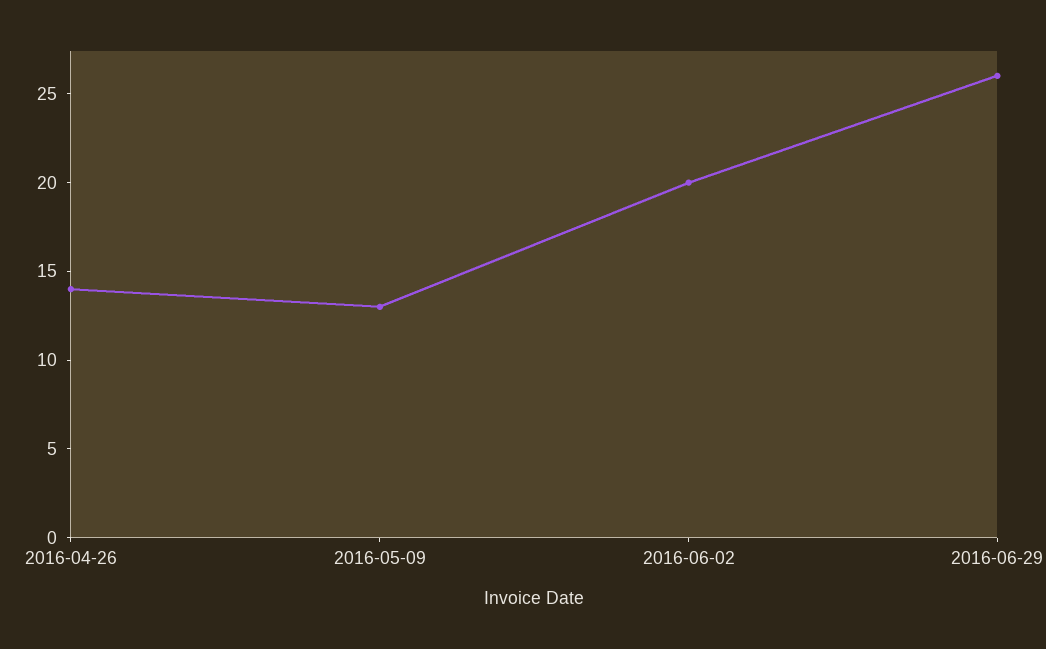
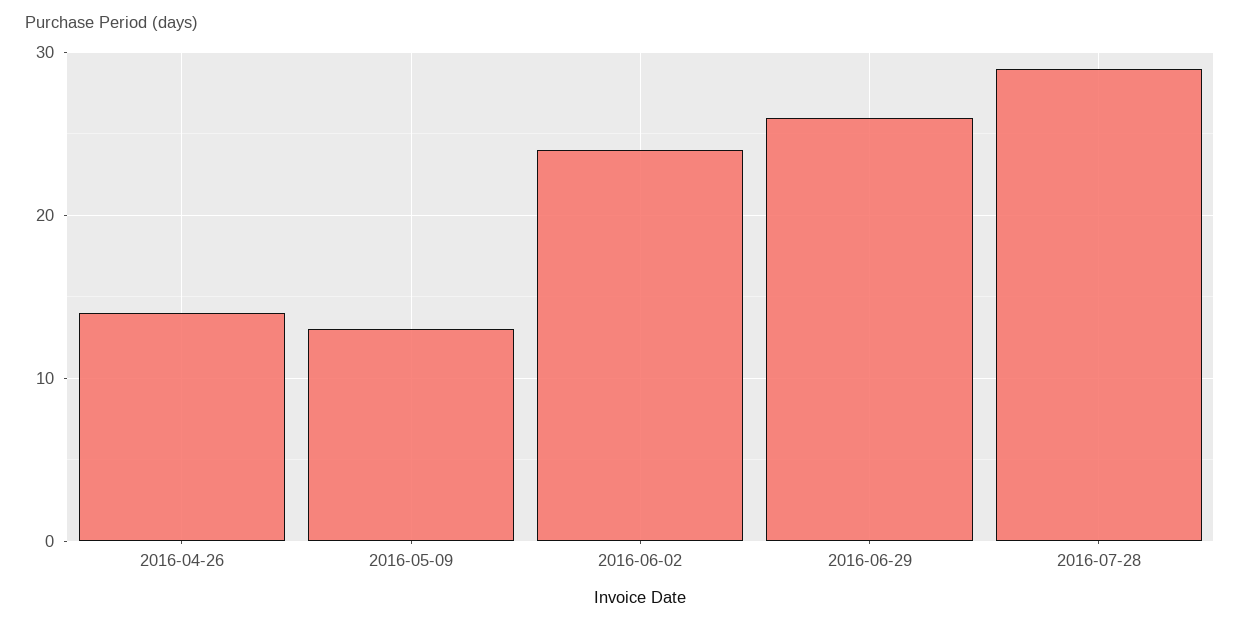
2016-06-02: 20 -> 24
2016-07-28: none -> 29

